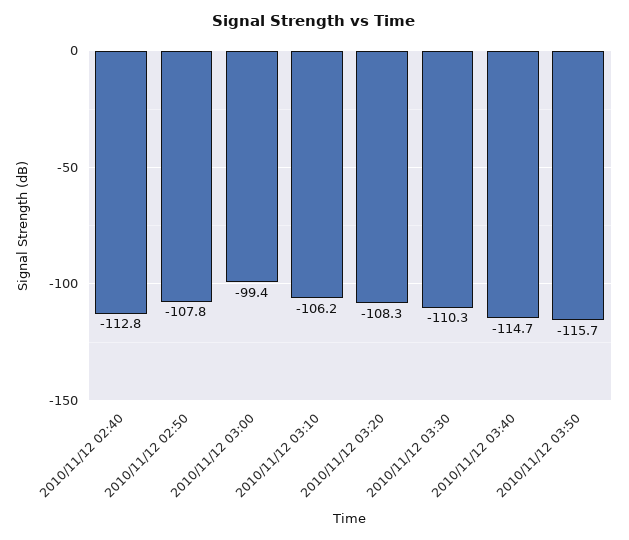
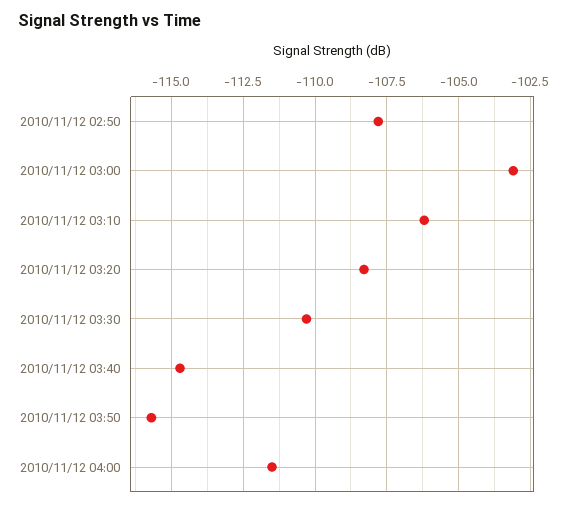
2010/11/12 02:40: -112.8 -> none
2010/11/12 03:00: -99.4 -> -103
2010/11/12 04:00: none -> -111.5

